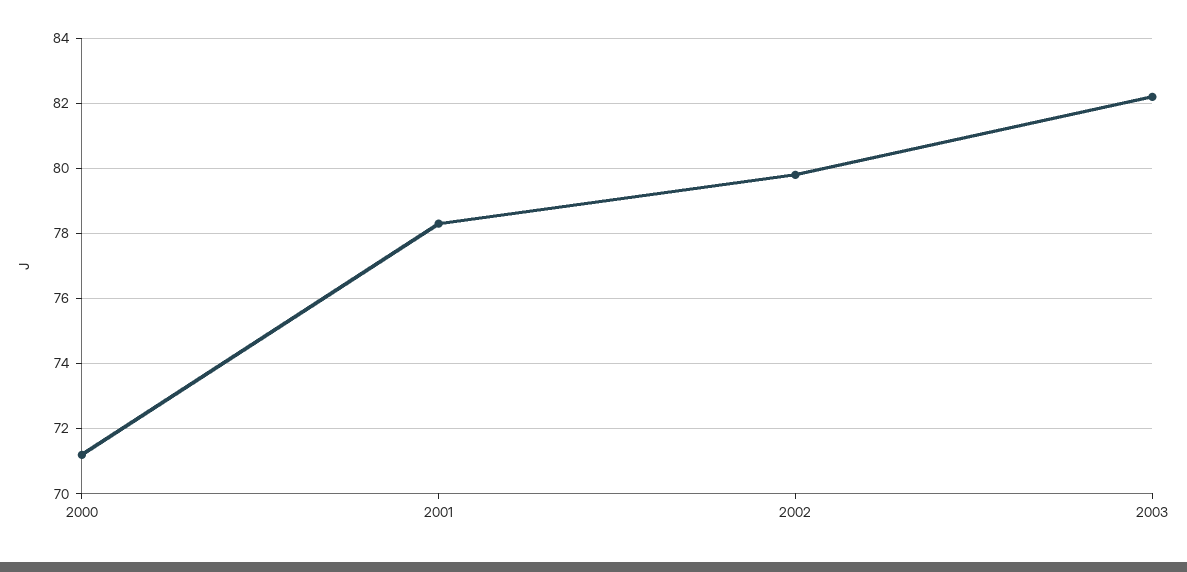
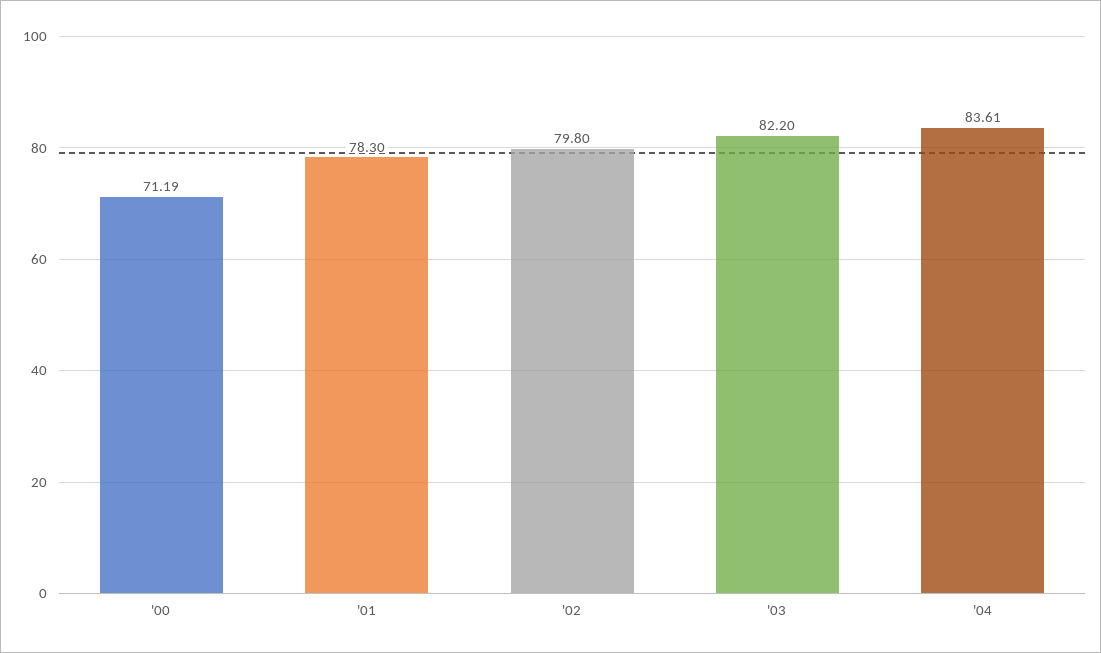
'04: none -> 83.61

